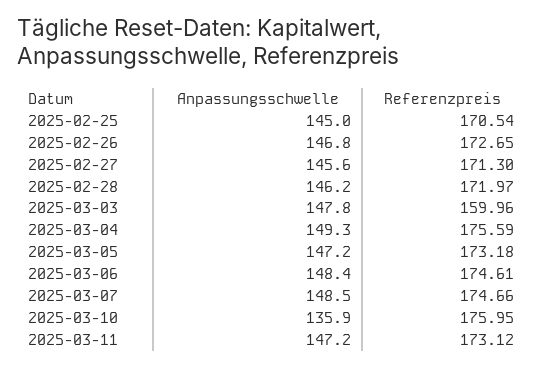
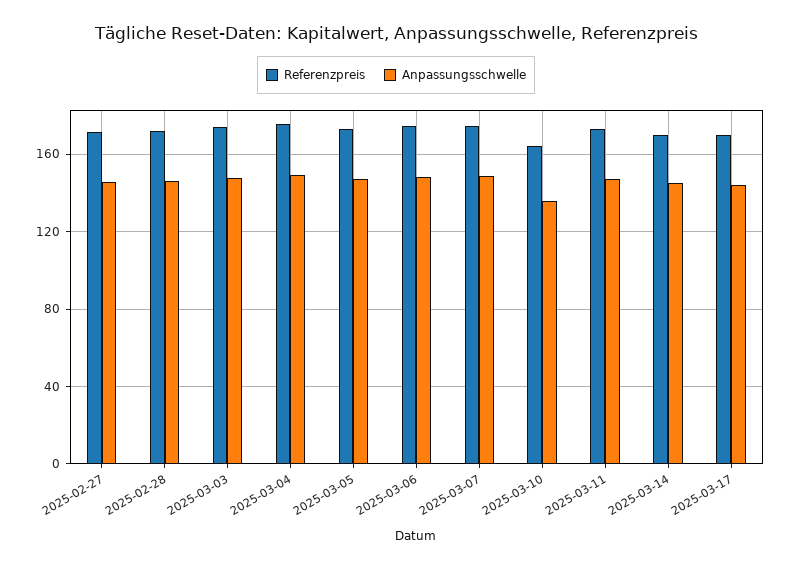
Anpassungsschwelle, 2025-02-25: 145 -> none
Referenzpreis, 2025-02-25: 170.54 -> none
Anpassungsschwelle, 2025-02-26: 146.8 -> none
Referenzpreis, 2025-02-26: 172.65 -> none
Referenzpreis, 2025-03-03: 159.96 -> 175
Referenzpreis, 2025-03-10: 175.95 -> 165
Referenzpreis, 2025-03-14: none -> 170
Anpassungsschwelle, 2025-03-14: none -> 145
Referenzpreis, 2025-03-17: none -> 170
Anpassungsschwelle, 2025-03-17: none -> 145

